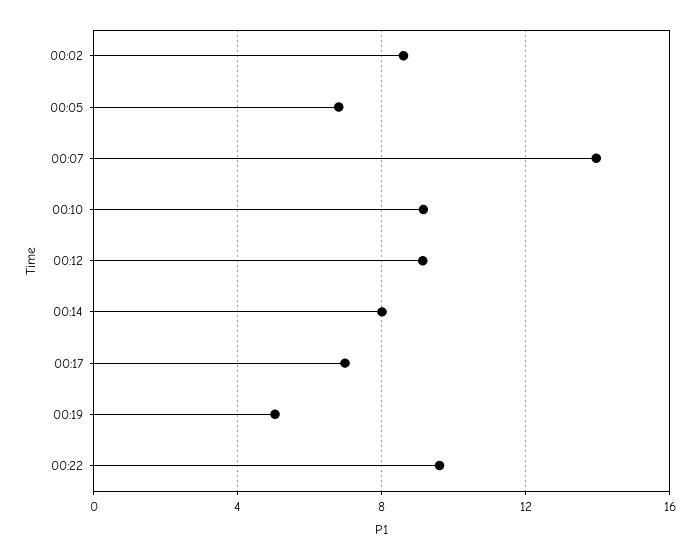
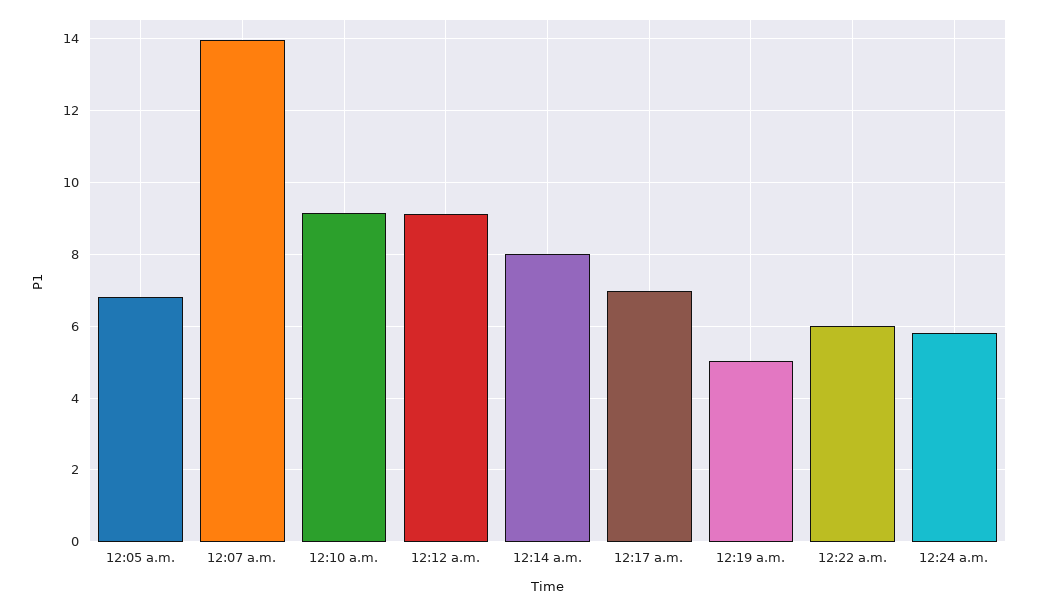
00:02: 8.5 -> none
00:22: 9.5 -> 6
12:24 a.m.: none -> 5.8

